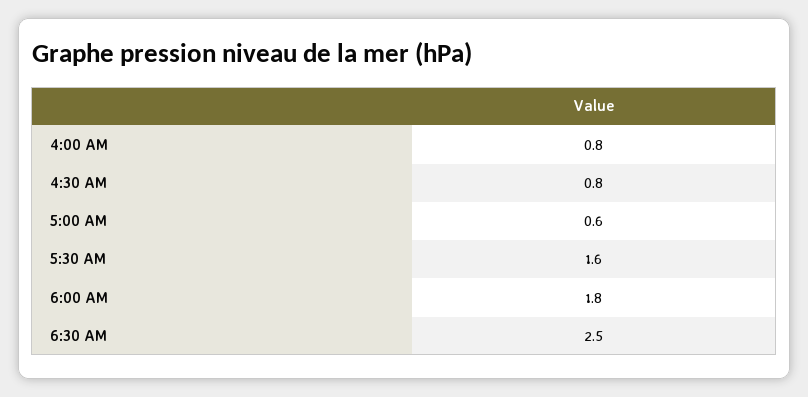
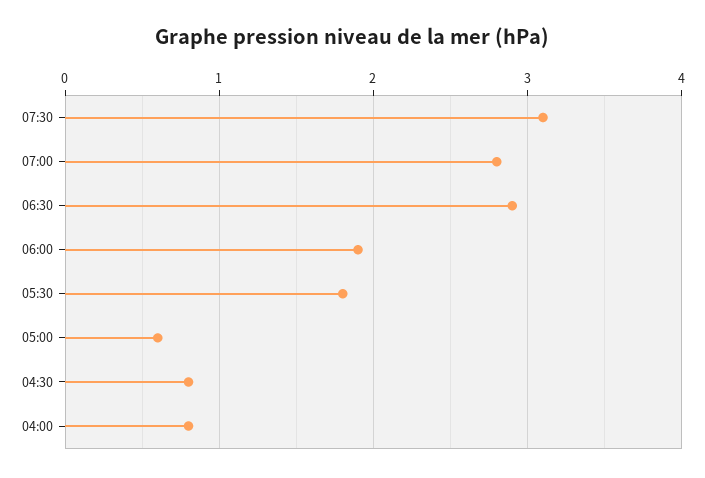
5:30 AM: 1.6 -> 1.8
6:00 AM: 1.8 -> 1.9
6:30 AM: 2.5 -> 2.9
07:30: none -> 3.1
07:00: none -> 2.8

